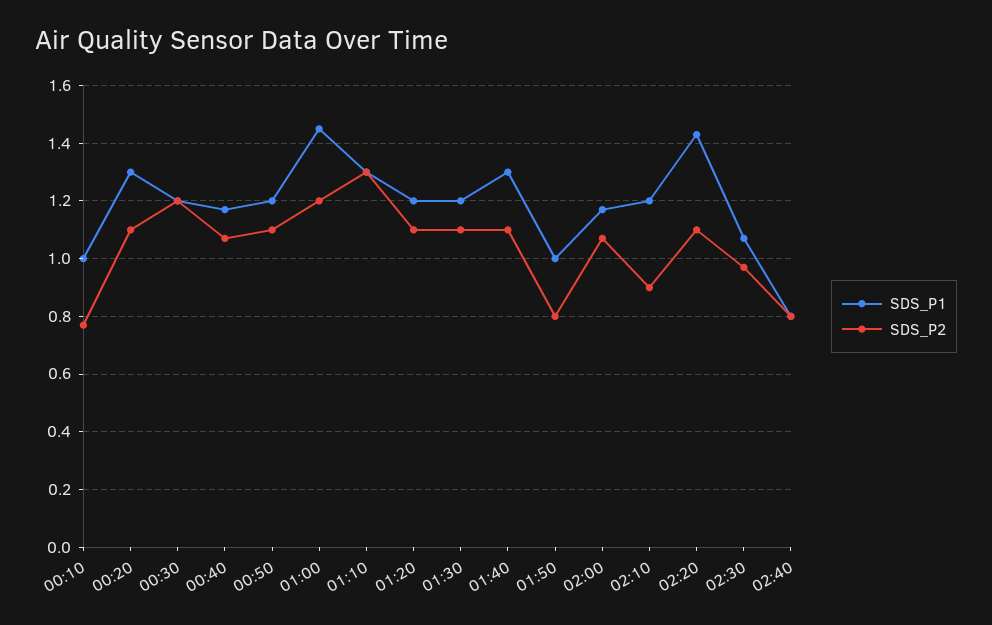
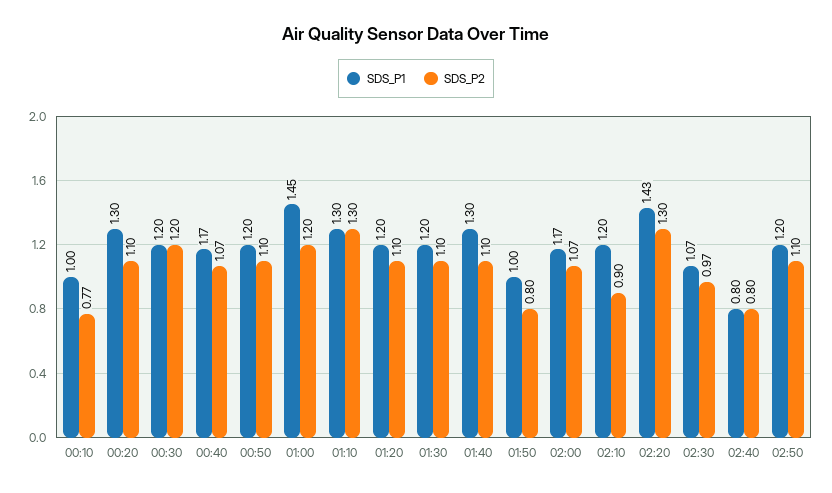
SDS_P2, 02:20: 1.1 -> 1.3
SDS_P1, 02:50: none -> 1.2
SDS_P2, 02:50: none -> 1.1

